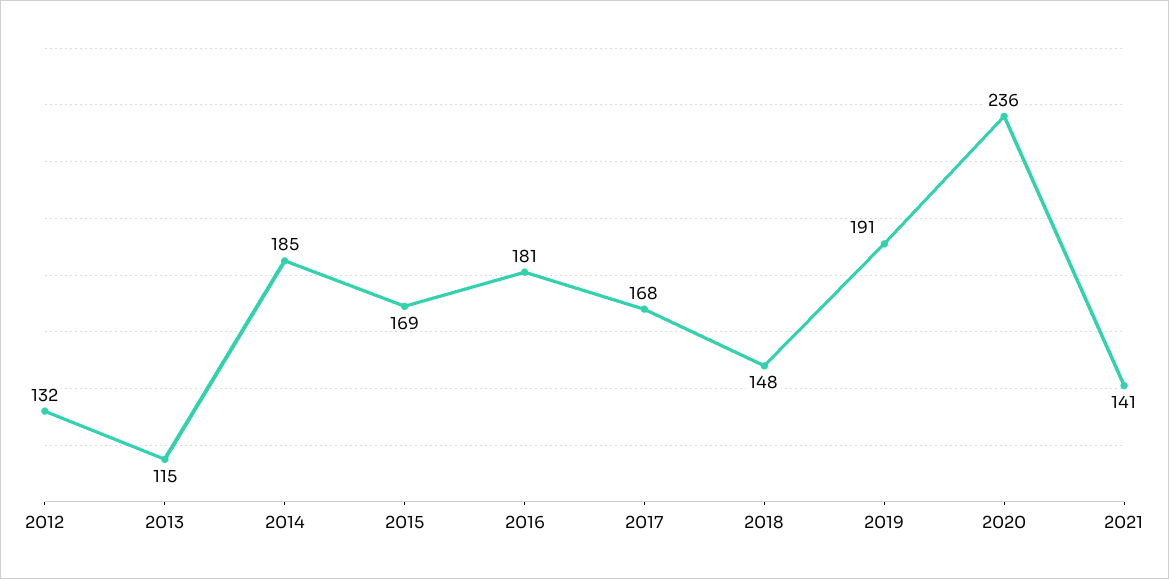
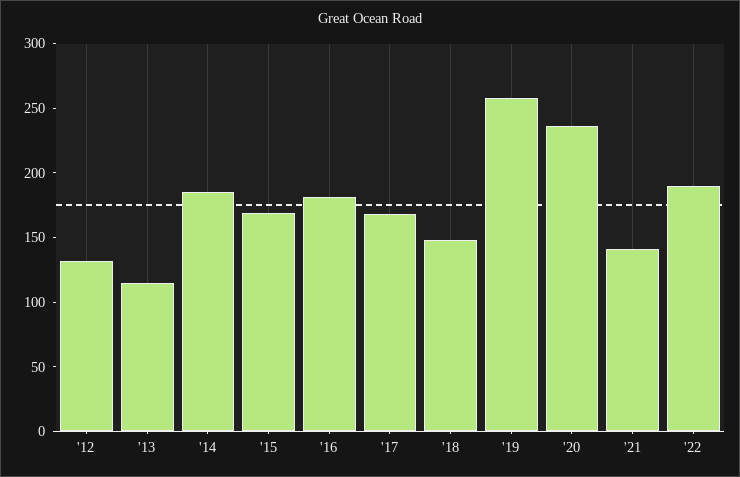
2019: 191 -> 260
'22: none -> 190

